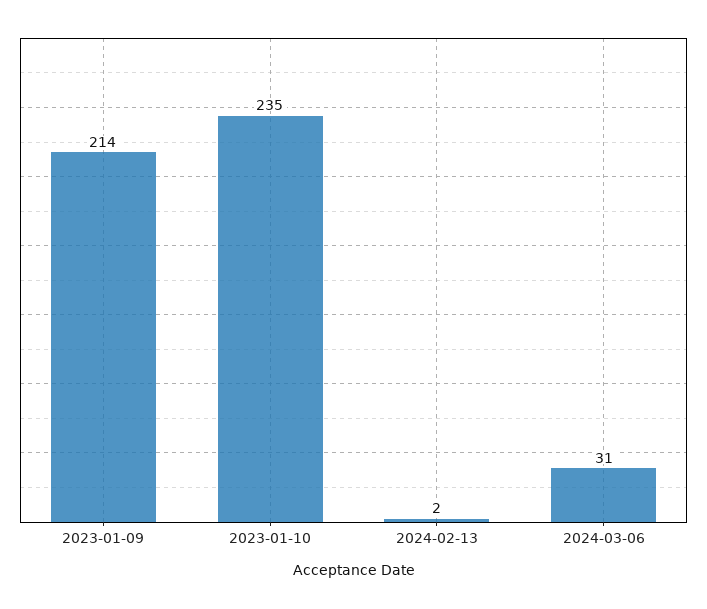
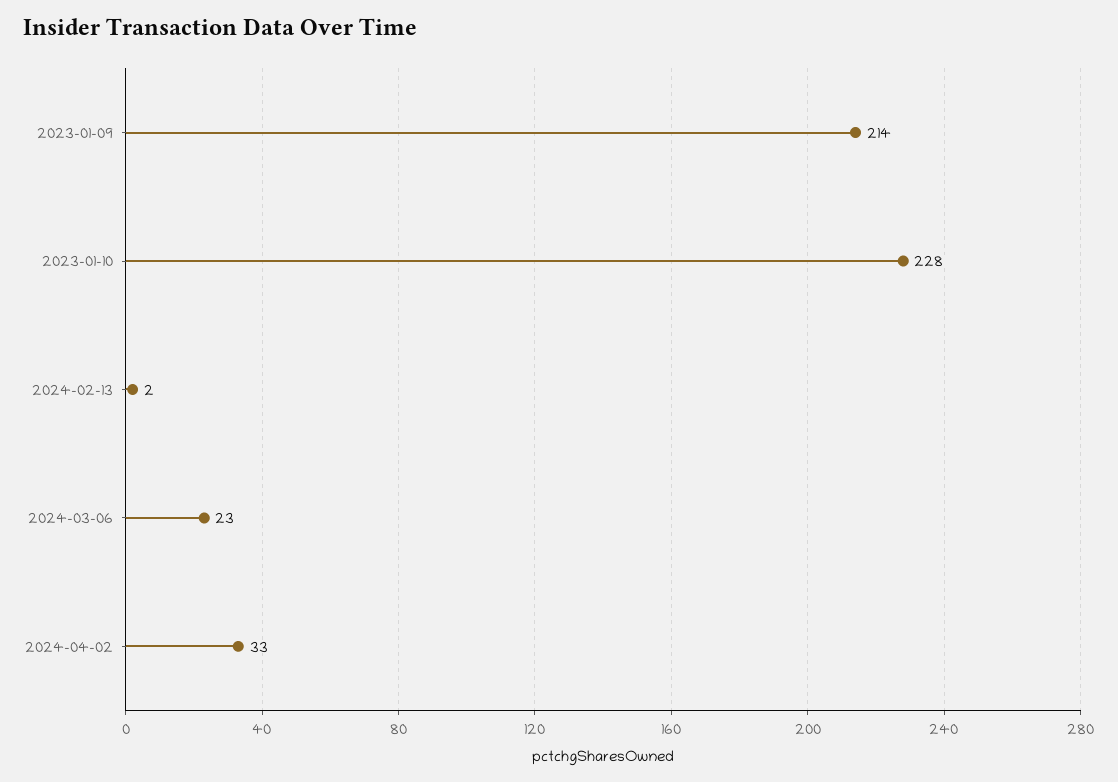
2023-01-10: 235 -> 228
2024-03-06: 31 -> 23
2024-04-02: none -> 33

